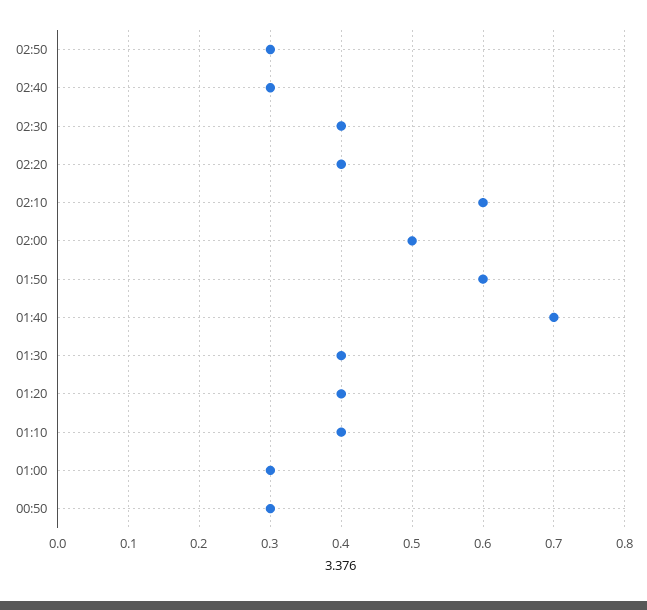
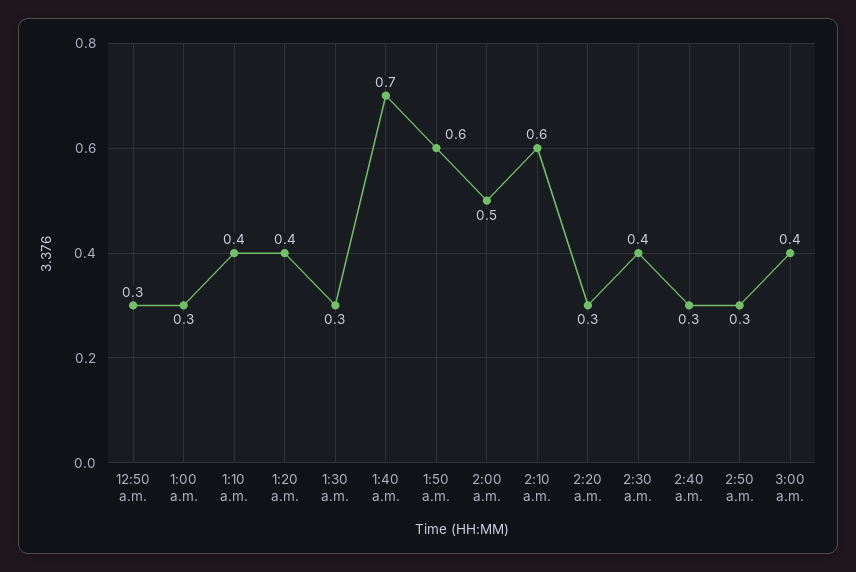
02:20: 0.4 -> 0.3
01:30: 0.4 -> 0.3
3:00 a.m.: none -> 0.4

